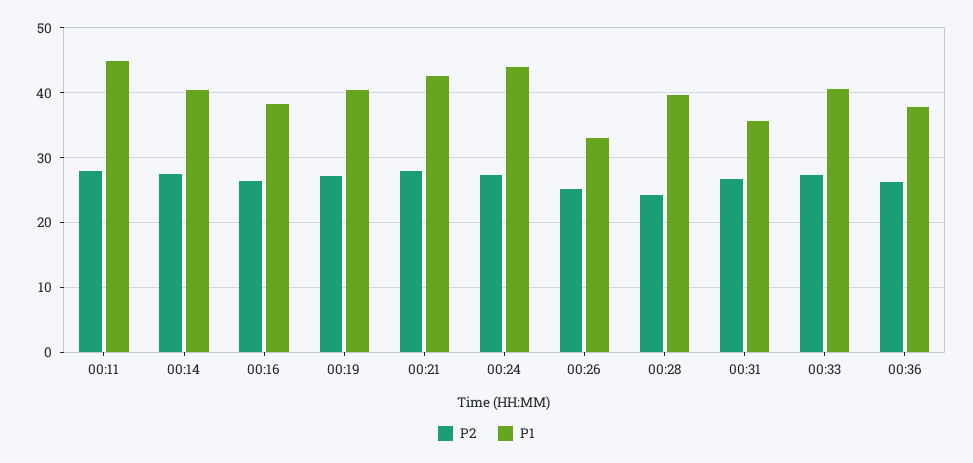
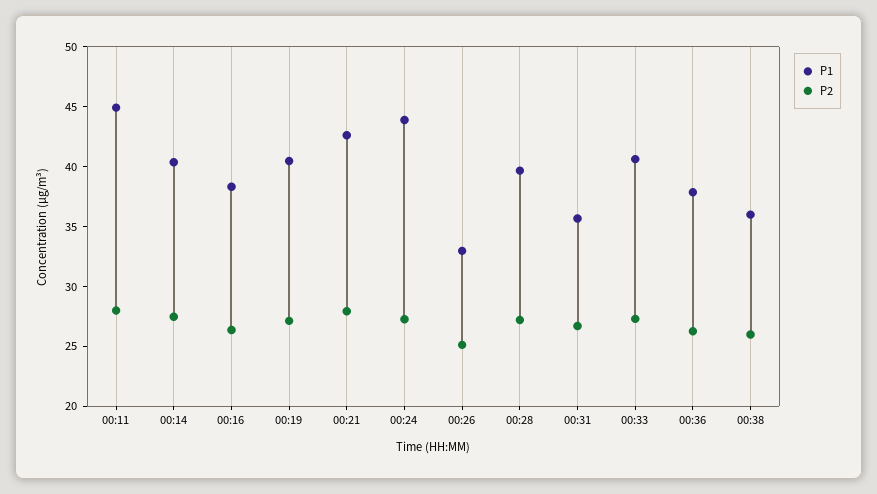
P2, 00:28: 24 -> 27
P1, 00:38: none -> 36
P2, 00:38: none -> 26

